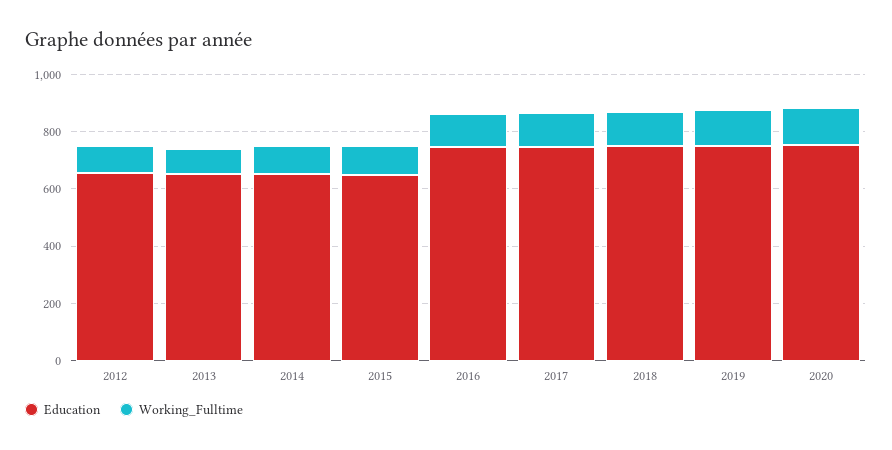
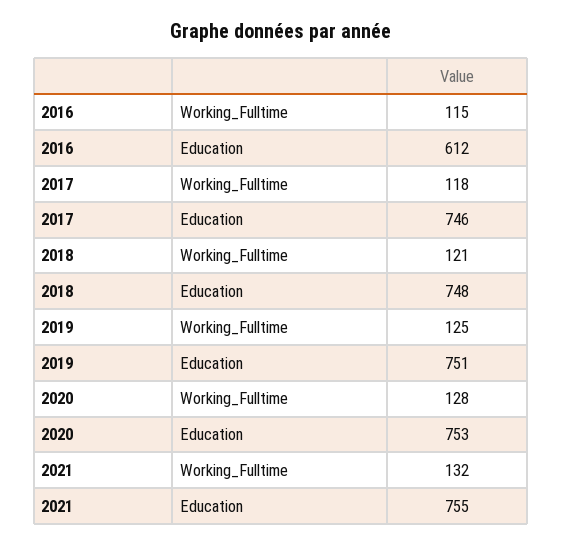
Education, 2012: 650 -> none
Working_Fulltime, 2012: 100 -> none
Education, 2013: 650 -> none
Working_Fulltime, 2013: 100 -> none
Education, 2014: 650 -> none
Working_Fulltime, 2014: 100 -> none
Education, 2015: 650 -> none
Working_Fulltime, 2015: 100 -> none
Education, 2016: 750 -> 612
Working_Fulltime, 2021: none -> 132
Education, 2021: none -> 755

